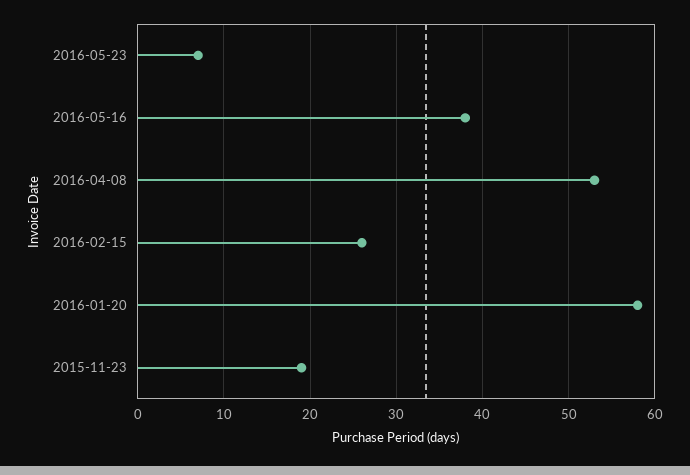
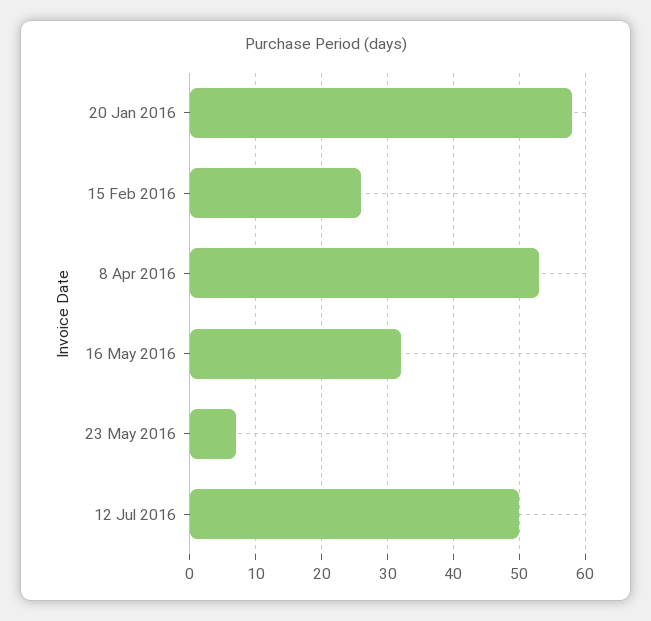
2016-05-16: 38 -> 32
2015-11-23: 19 -> none
12 Jul 2016: none -> 50

